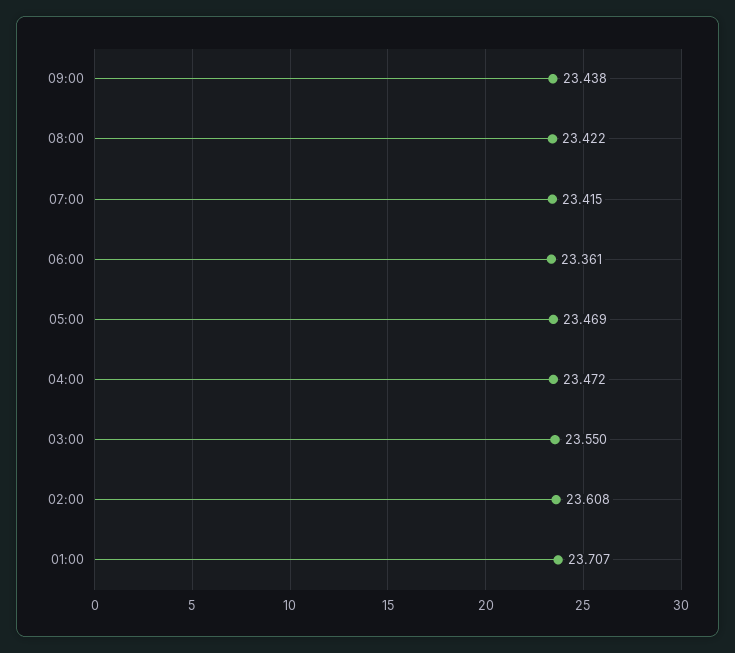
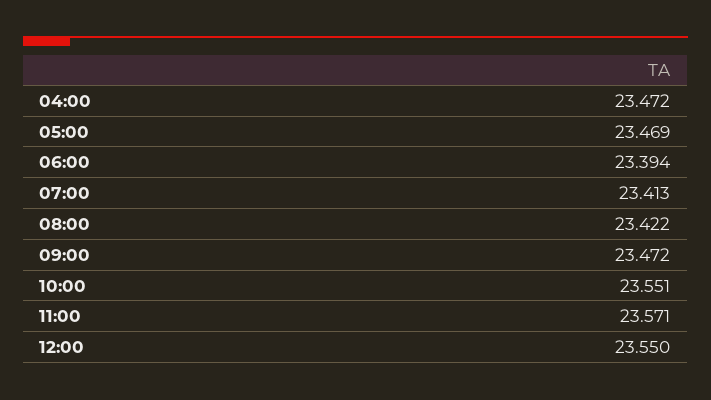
09:00: 23.438 -> 23.472
07:00: 23.415 -> 23.413
06:00: 23.361 -> 23.394
03:00: 23.55 -> none
02:00: 23.608 -> none
01:00: 23.707 -> none
10:00: none -> 23.551
11:00: none -> 23.571
12:00: none -> 23.55

